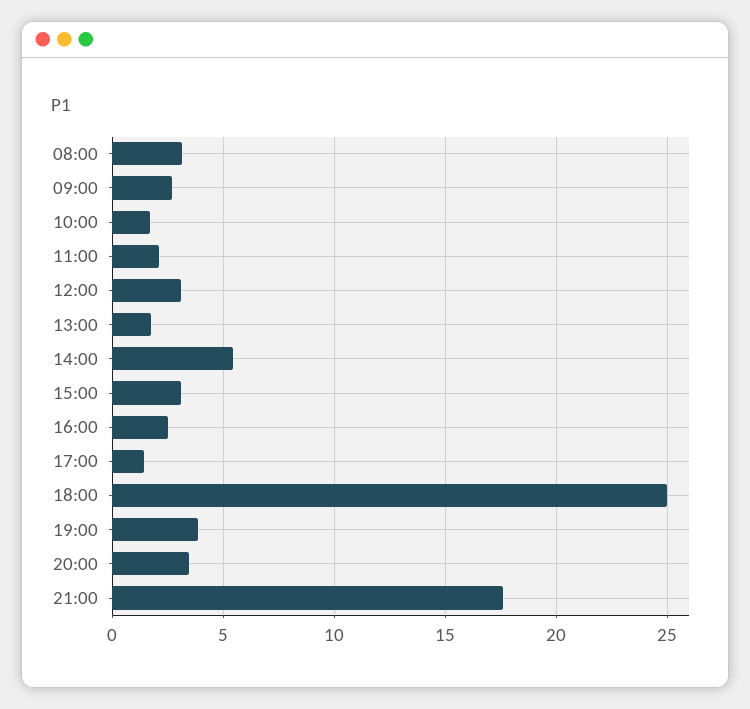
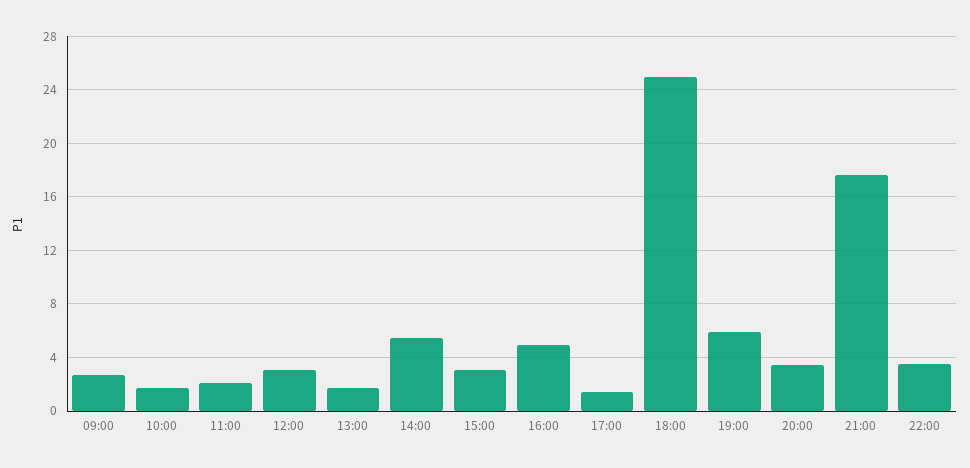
08:00: 3 -> none
16:00: 2.5 -> 5
19:00: 4 -> 6
22:00: none -> 3.5

